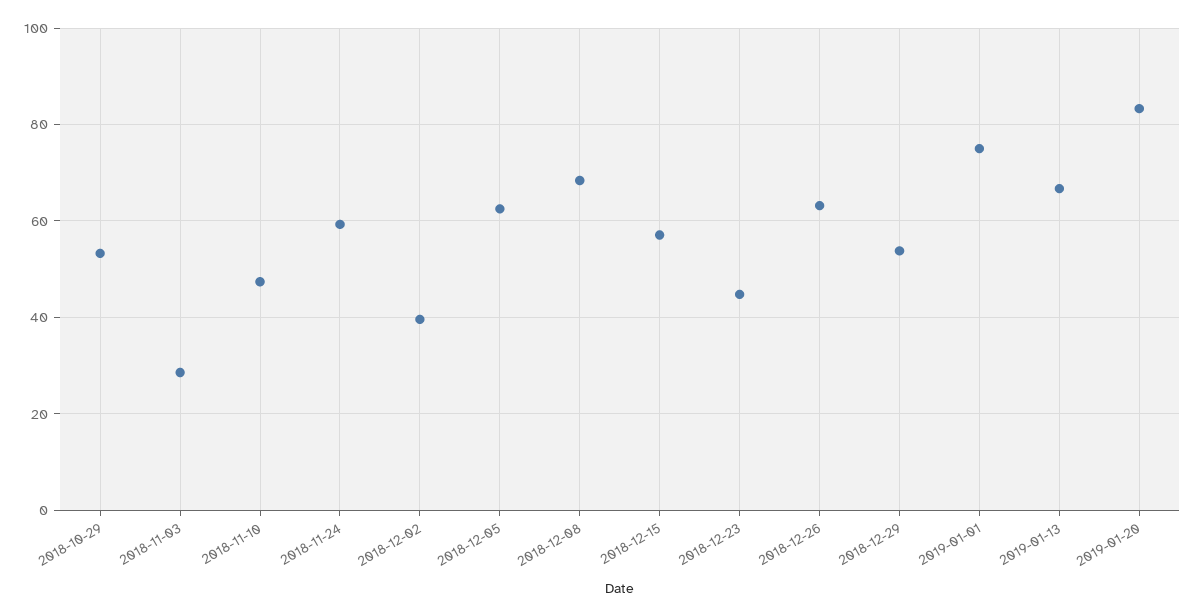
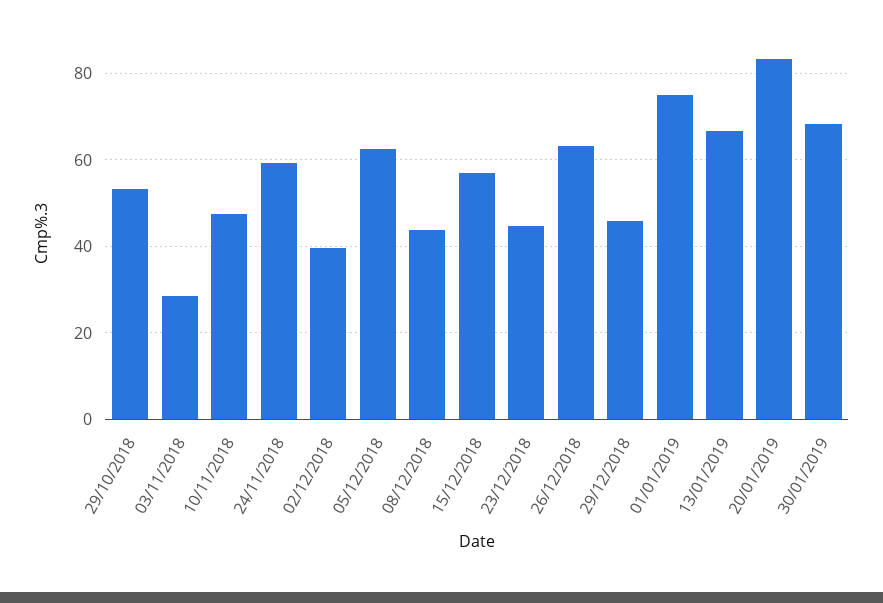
2018-12-08: 68 -> 44
2018-12-29: 54 -> 46
30/01/2019: none -> 68

